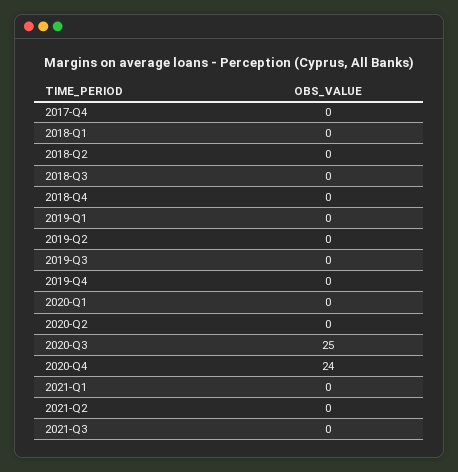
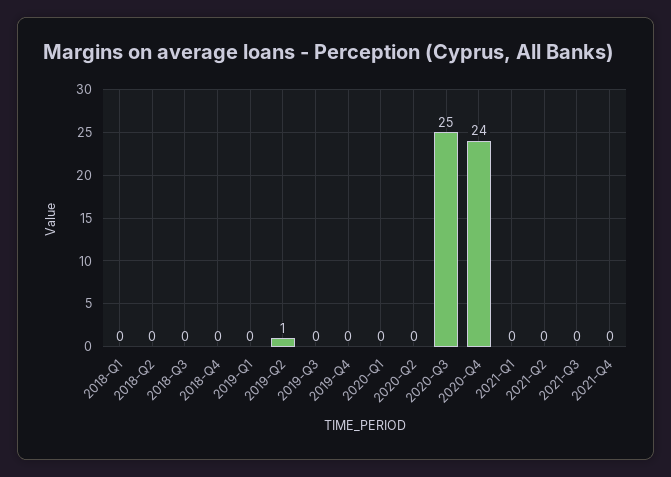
2017-Q4: 0 -> none
2019-Q2: 0 -> 1
2021-Q4: none -> 0

